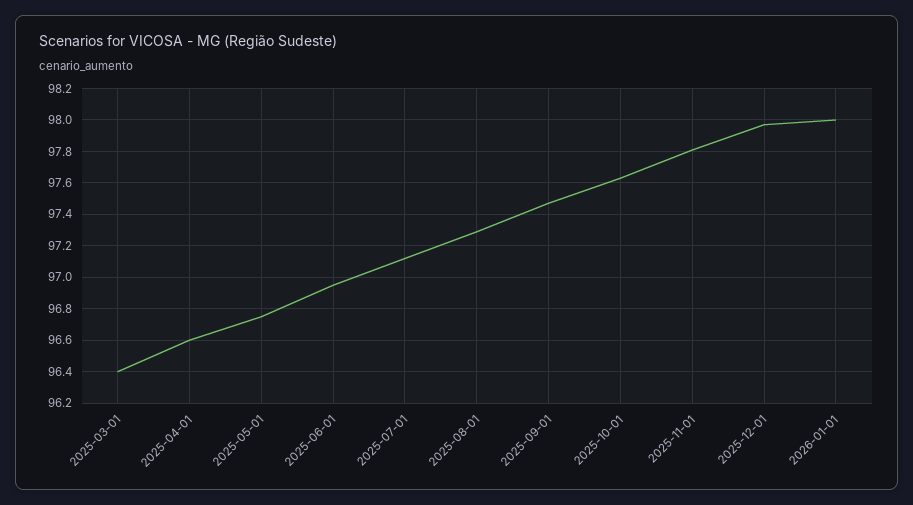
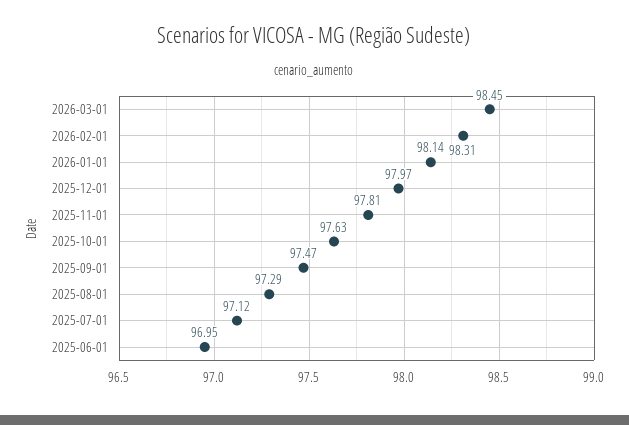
2025-03-01: 96.4 -> none
2025-04-01: 96.6 -> none
2025-05-01: 96.75 -> none
2026-01-01: 98 -> 98.14
2026-03-01: none -> 98.45
2026-02-01: none -> 98.31

